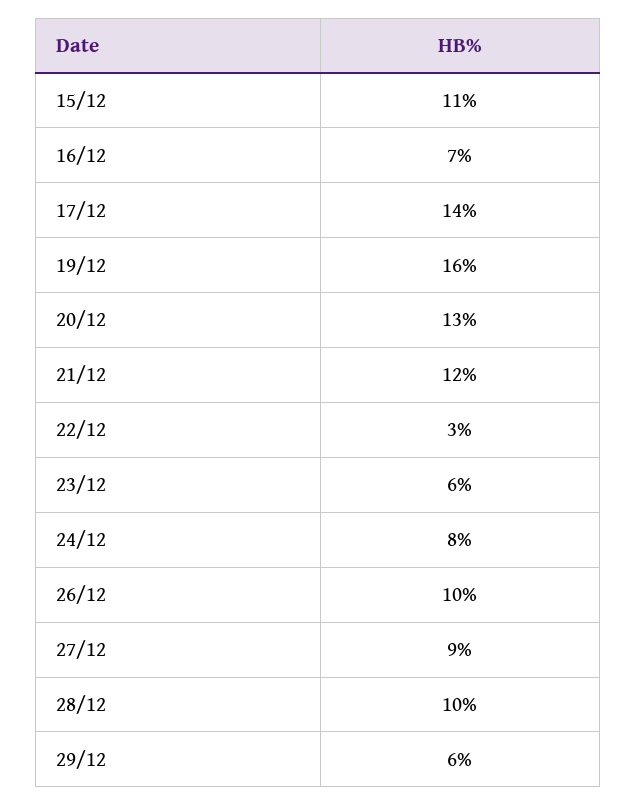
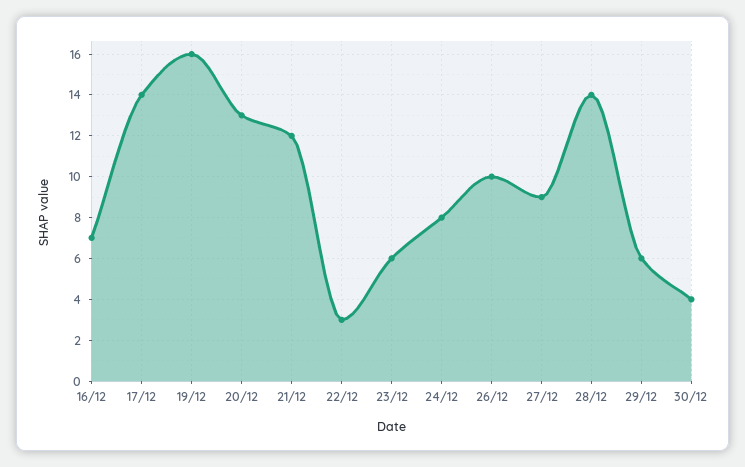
15/12: 11 -> none
28/12: 10 -> 14
30/12: none -> 4

